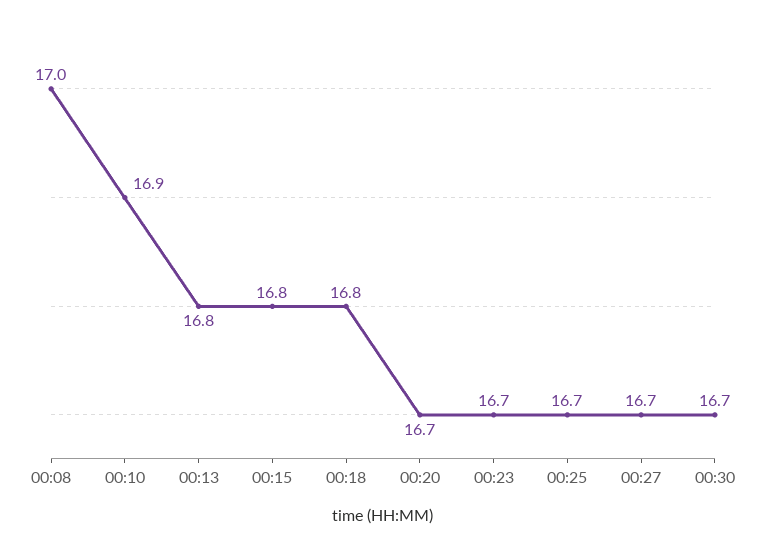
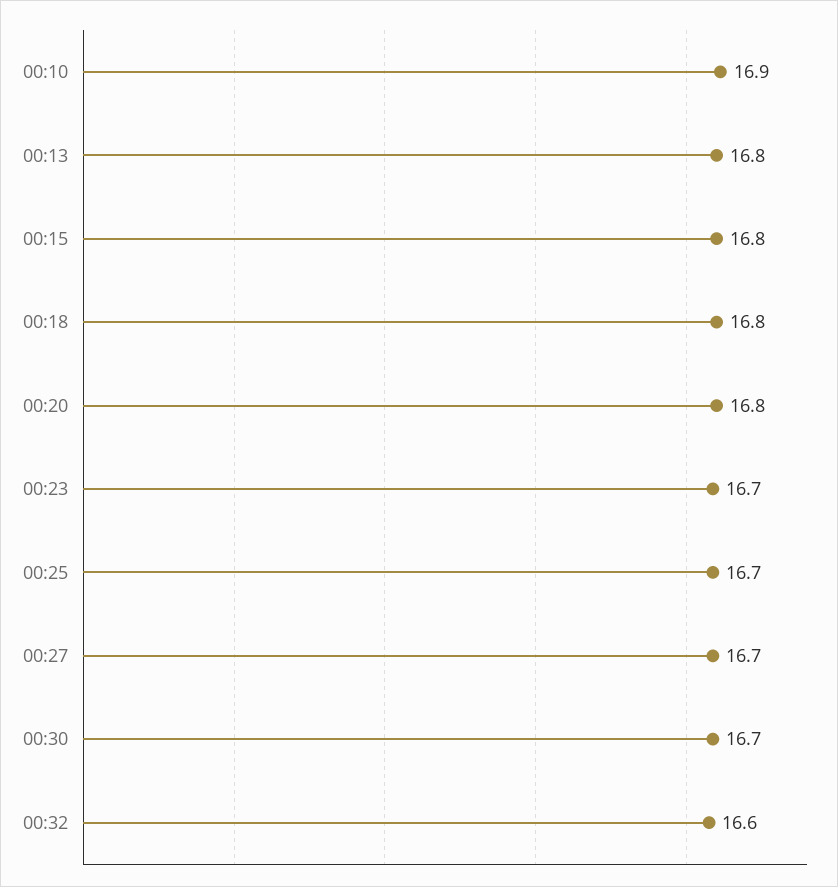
00:08: 17 -> none
00:20: 16.7 -> 16.8
00:32: none -> 16.6

